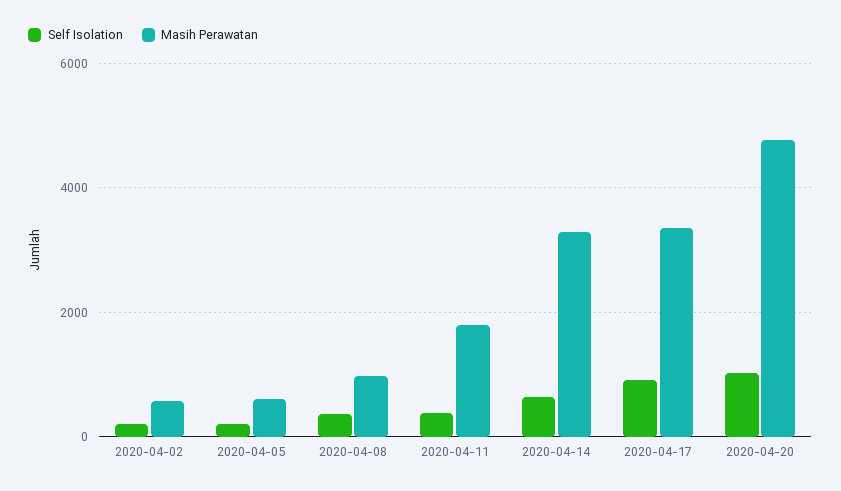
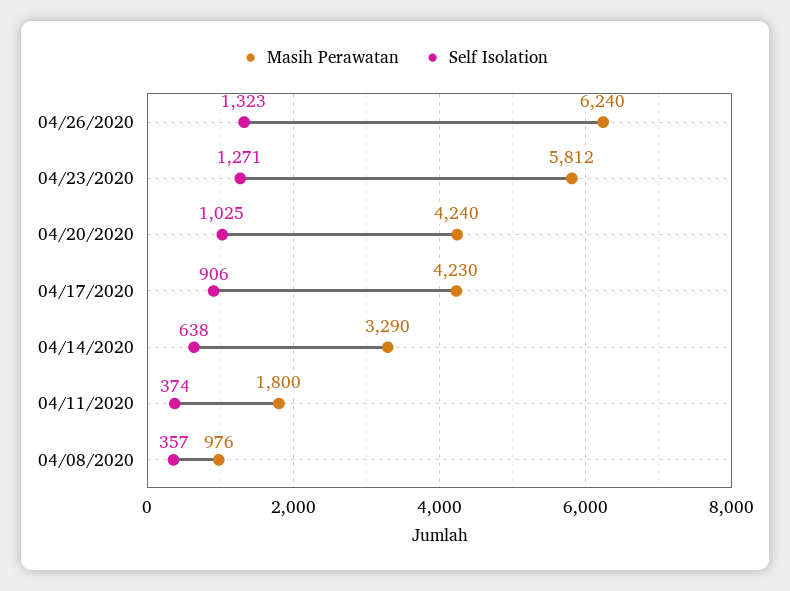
Self Isolation, 2020-04-02: 200 -> none
Masih Perawatan, 2020-04-02: 600 -> none
Self Isolation, 2020-04-05: 200 -> none
Masih Perawatan, 2020-04-05: 600 -> none
Masih Perawatan, 2020-04-17: 3400 -> 4230
Masih Perawatan, 2020-04-20: 4800 -> 4240
Masih Perawatan, 04/26/2020: none -> 6240
Self Isolation, 04/26/2020: none -> 1323
Masih Perawatan, 04/23/2020: none -> 5812
Self Isolation, 04/23/2020: none -> 1271

